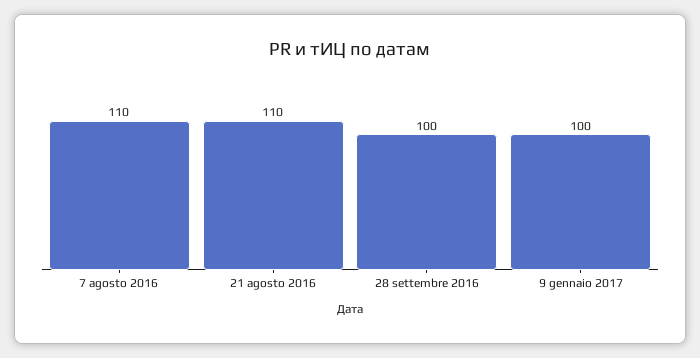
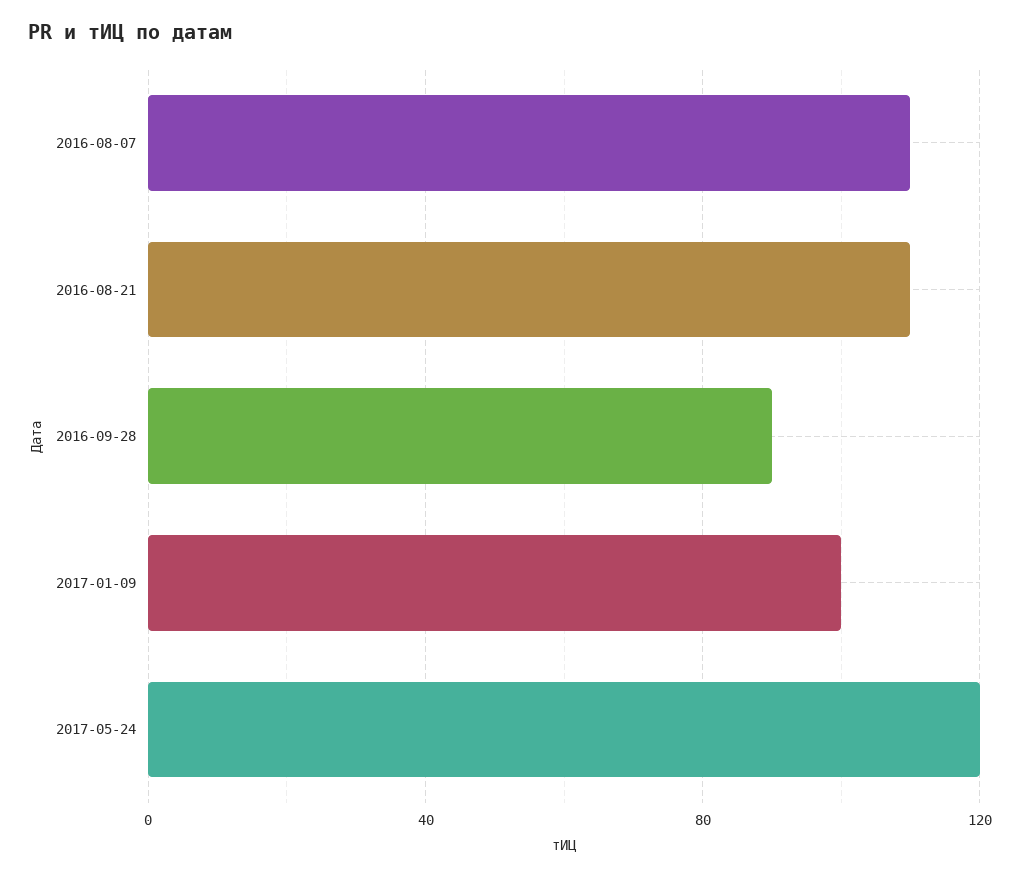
28 settembre 2016: 100 -> 90
2017-05-24: none -> 120

